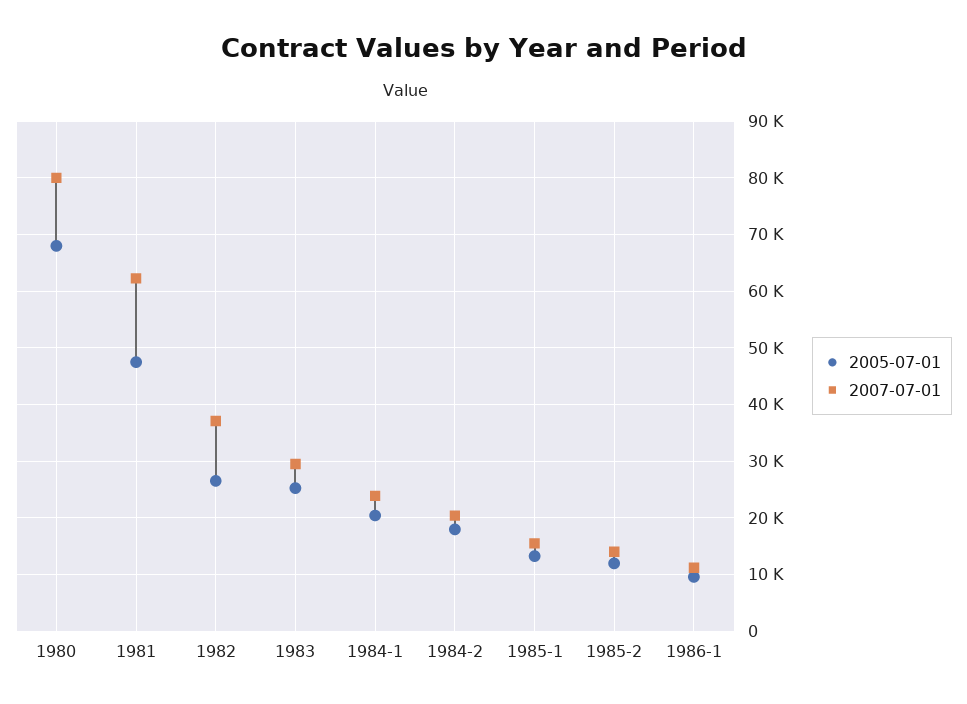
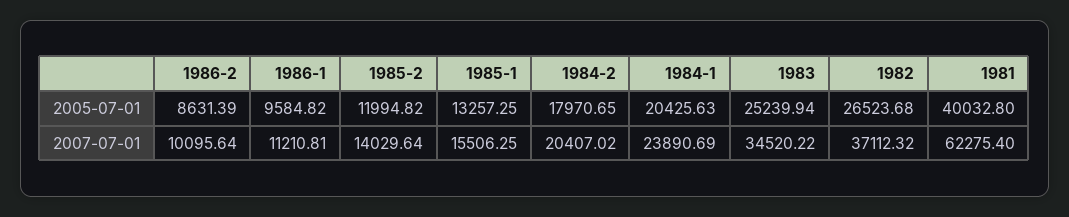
2005-07-01, 1980: 68000 -> none
2007-07-01, 1980: 80000 -> none
2005-07-01, 1981: 48000 -> 40032.8
2007-07-01, 1983: 30000 -> 34520.22
2005-07-01, 1986-2: none -> 8631.39
2007-07-01, 1986-2: none -> 10095.64

